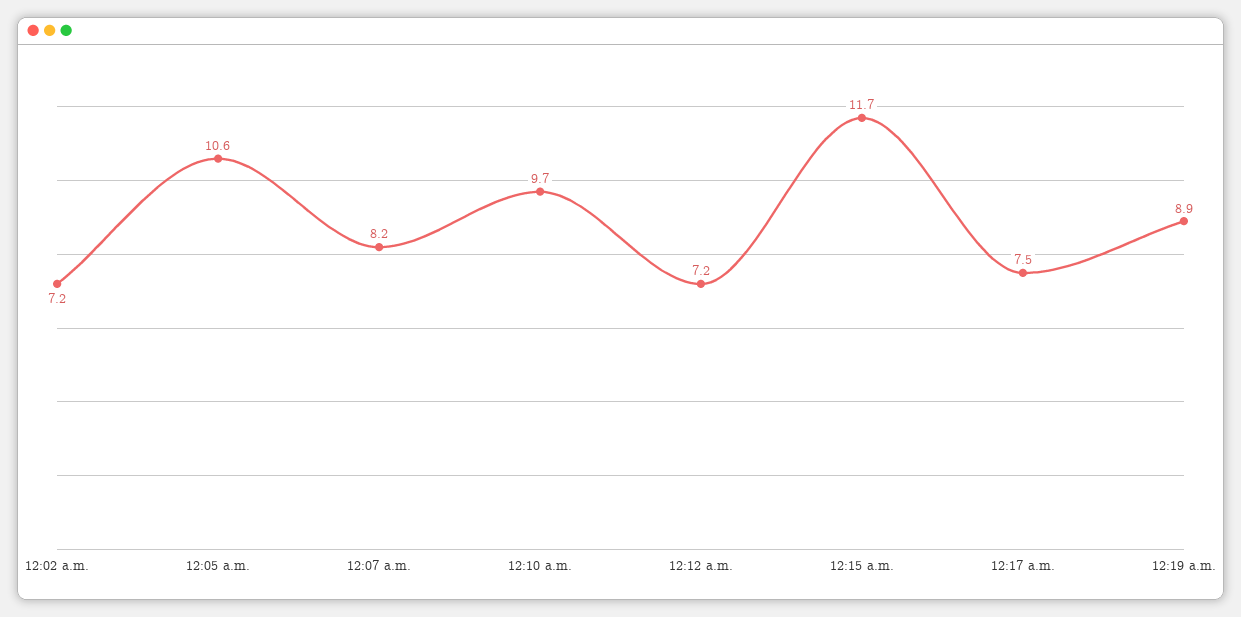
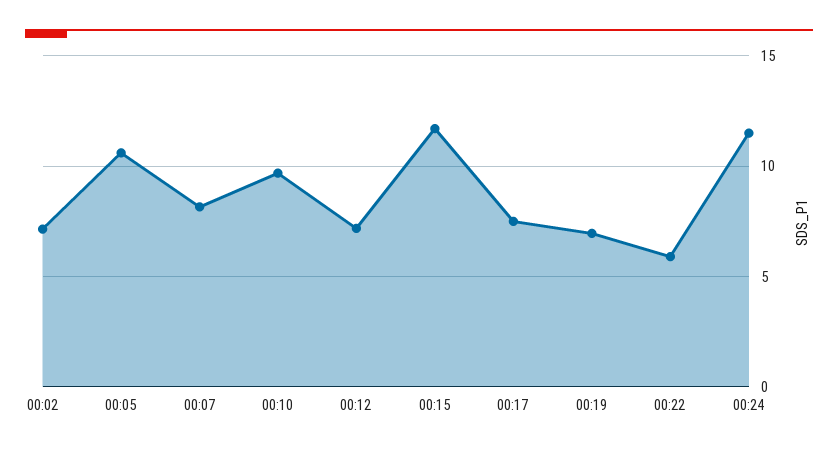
12:19 a.m.: 8.9 -> 7
00:22: none -> 6
00:24: none -> 11.5

